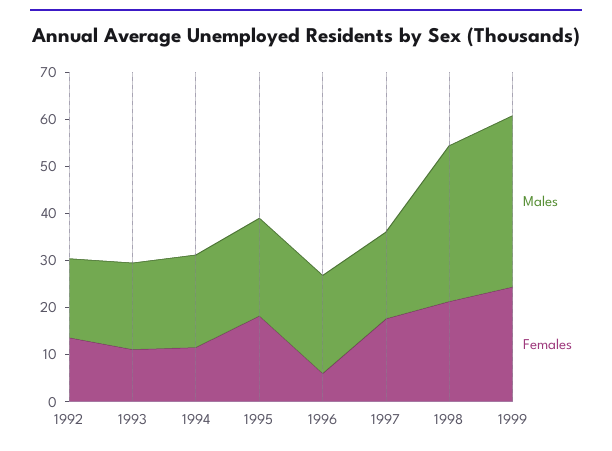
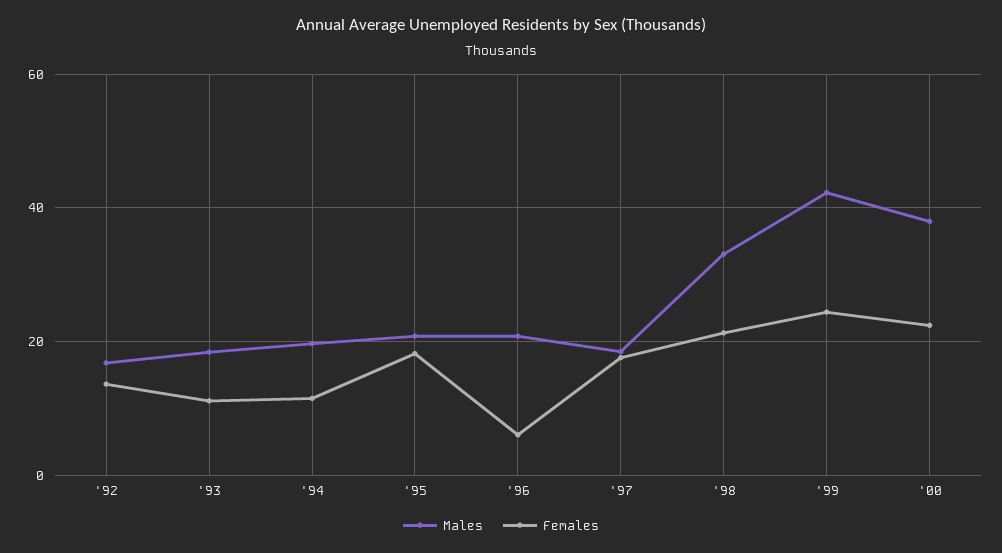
Males, 1999: 36 -> 42
Males, '00: none -> 38
Females, '00: none -> 22

